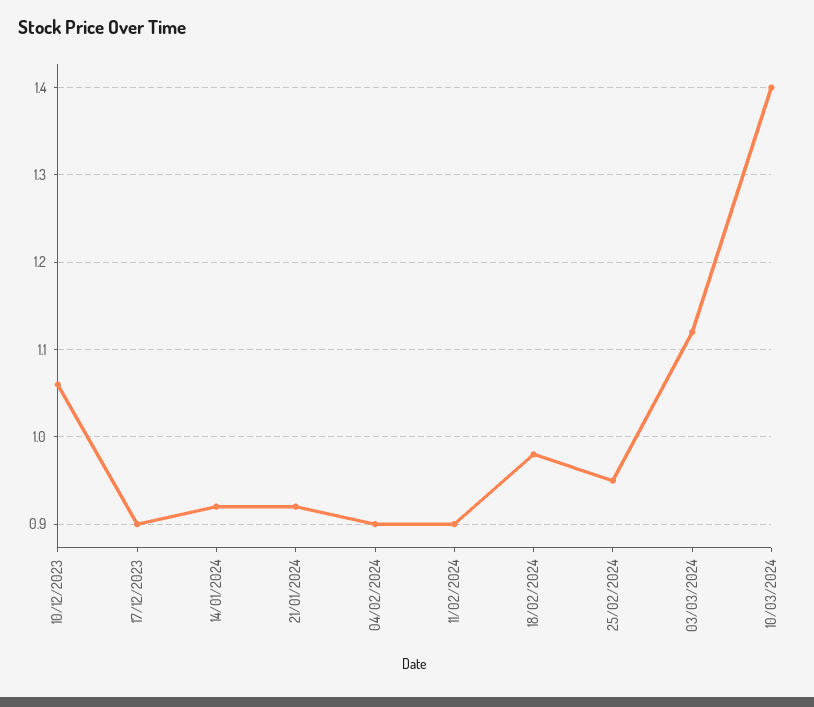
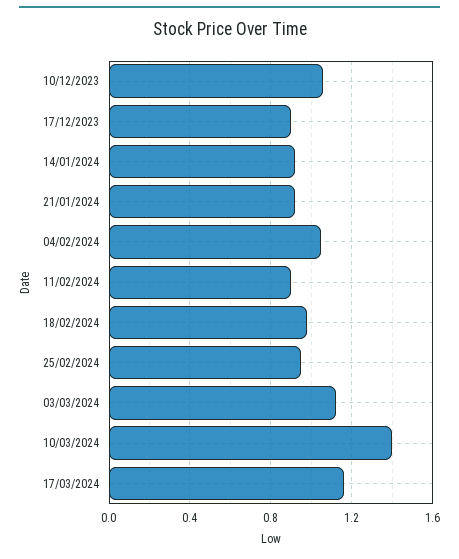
04/02/2024: 0.9 -> 1.05
17/03/2024: none -> 1.15

